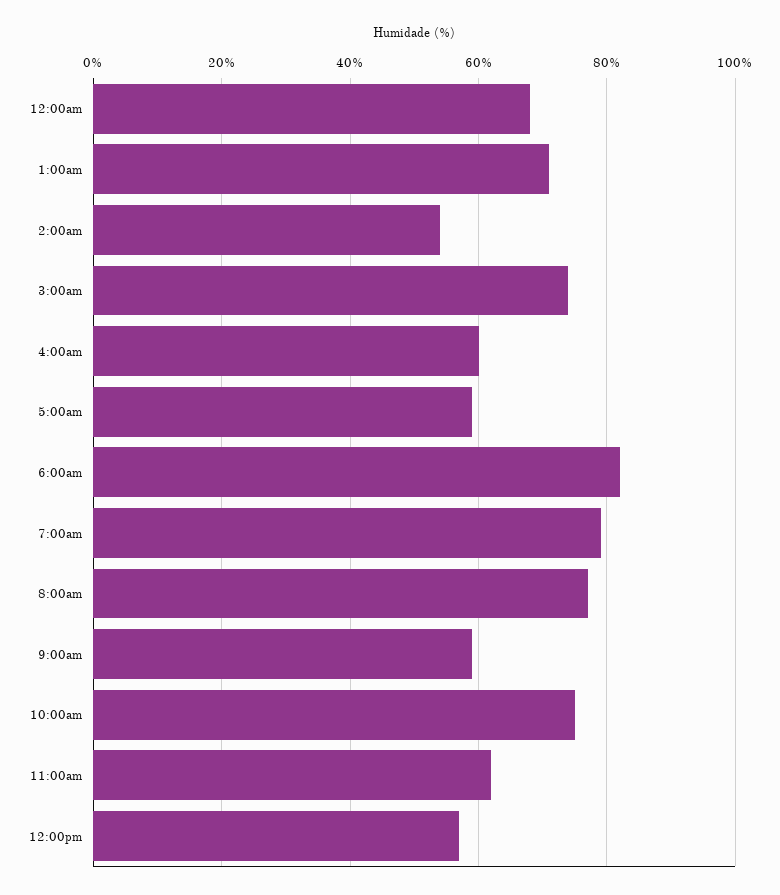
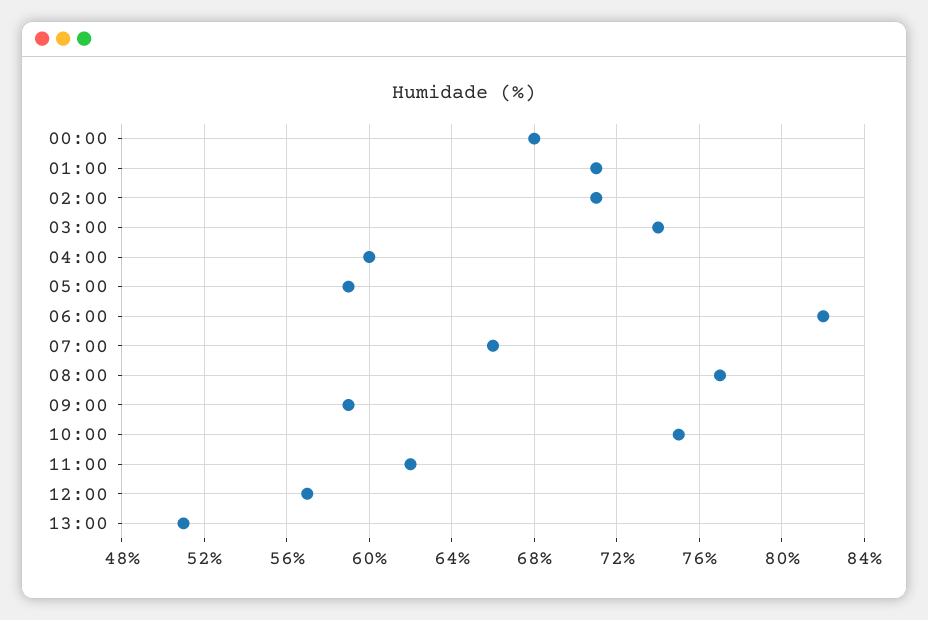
2:00am: 55 -> 71
7:00am: 80 -> 66
13:00: none -> 51

